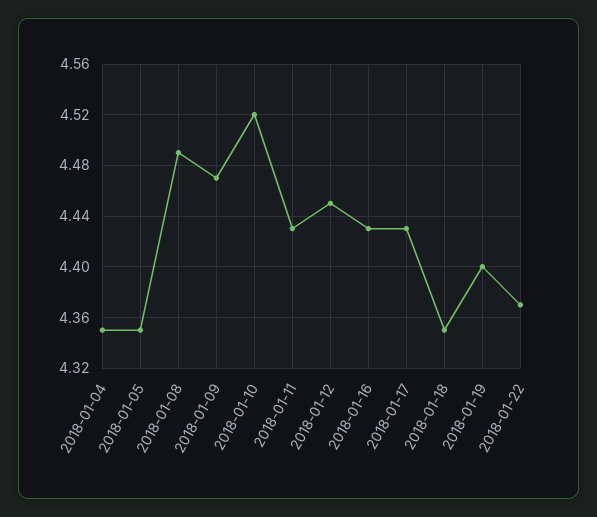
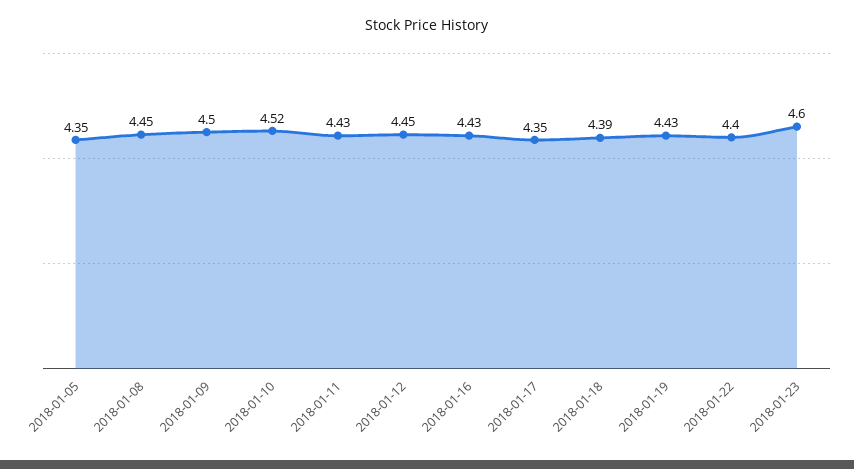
2018-01-04: 4.35 -> none
2018-01-08: 4.49 -> 4.45
2018-01-09: 4.47 -> 4.5
2018-01-17: 4.43 -> 4.35
2018-01-18: 4.35 -> 4.39
2018-01-19: 4.4 -> 4.43
2018-01-22: 4.37 -> 4.4
2018-01-23: none -> 4.6

